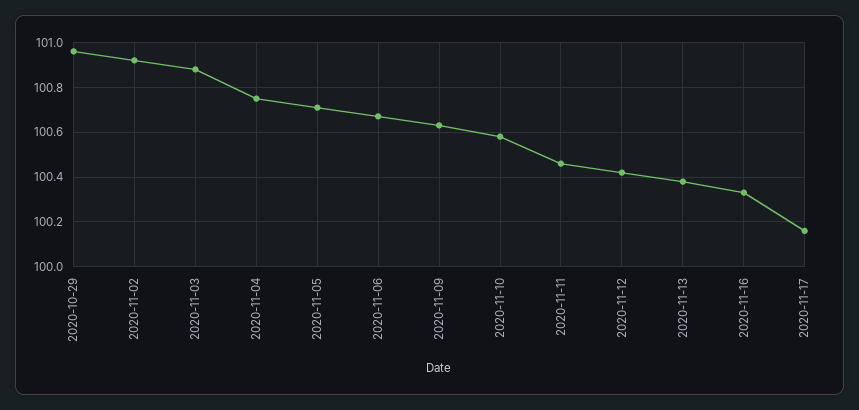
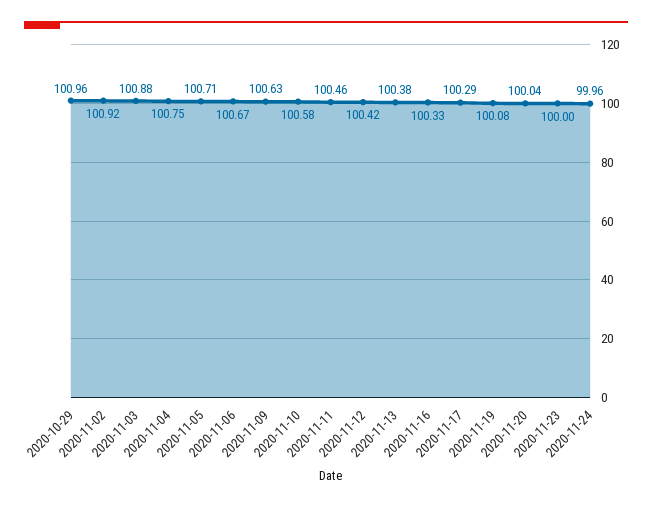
2020-11-17: 100.15 -> 100.29
2020-11-19: none -> 100.08
2020-11-20: none -> 100.04
2020-11-23: none -> 100
2020-11-24: none -> 99.96

